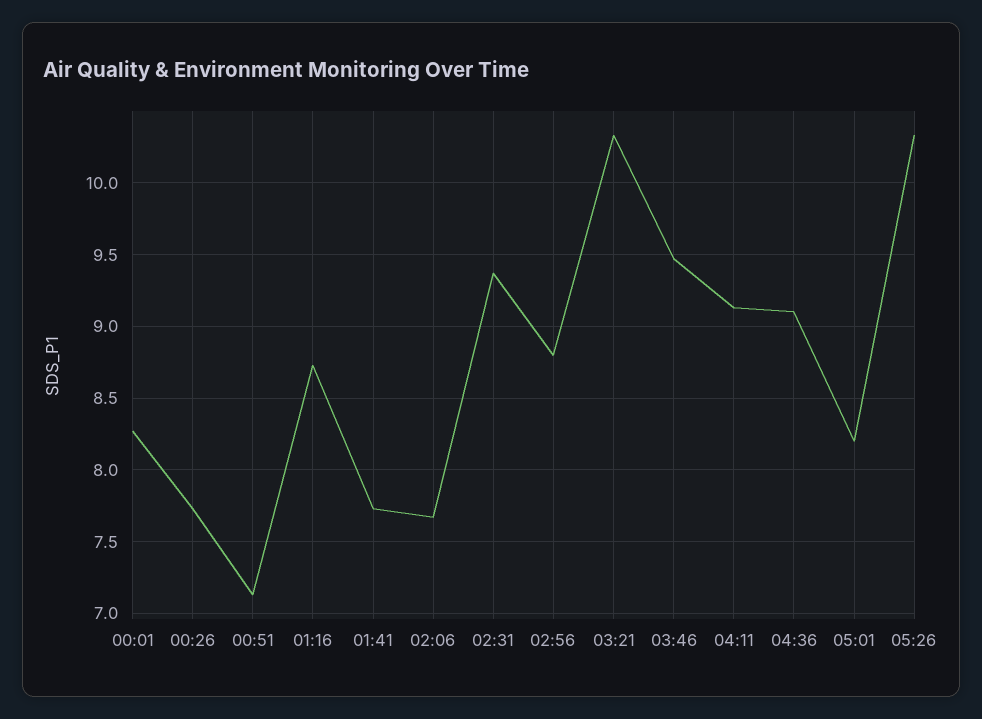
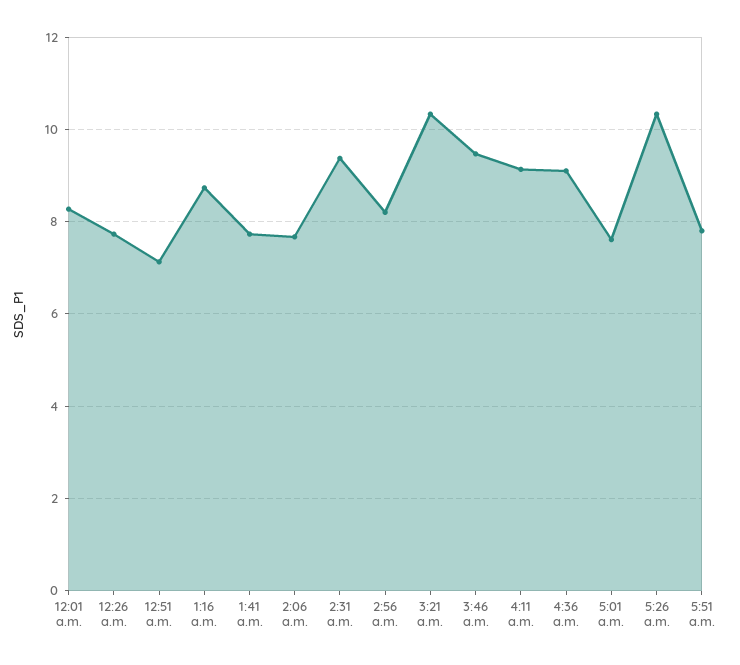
02:56: 8.8 -> 8.2
05:01: 8.2 -> 7.6
5:51 a.m.: none -> 7.8

